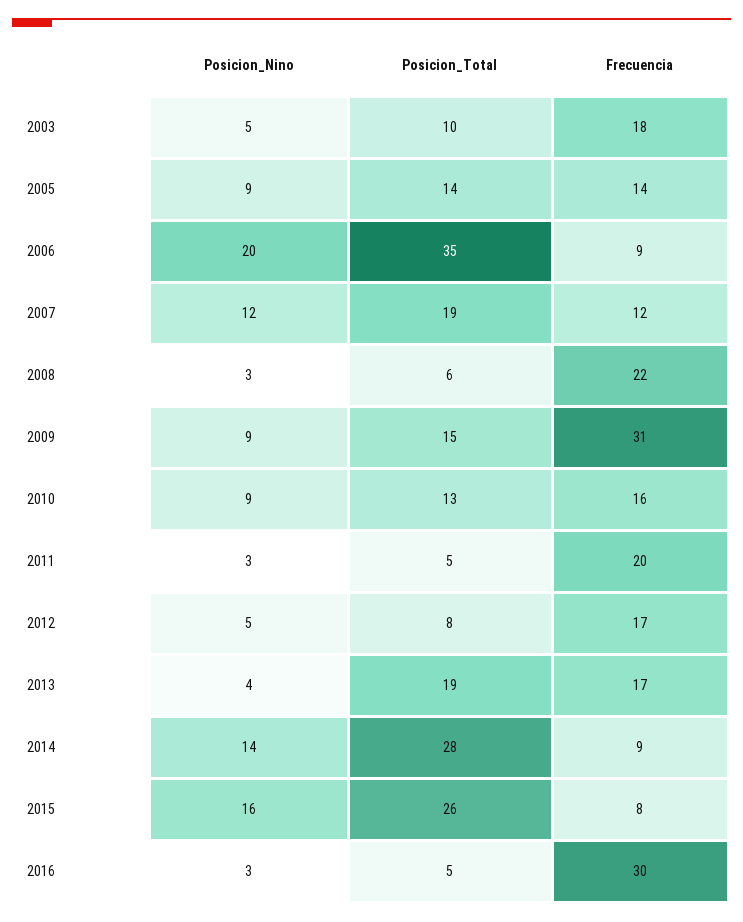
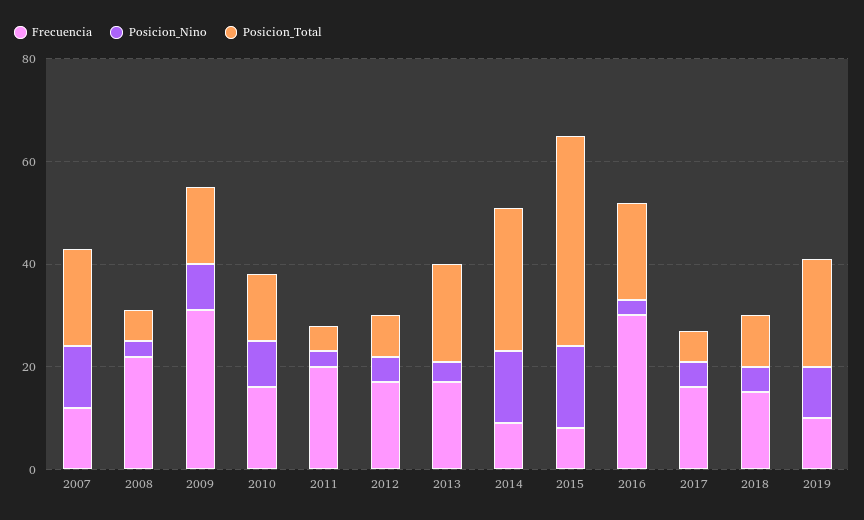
Posicion_Nino, 2003: 5 -> none
Posicion_Total, 2003: 10 -> none
Frecuencia, 2003: 18 -> none
Posicion_Nino, 2005: 9 -> none
Posicion_Total, 2005: 14 -> none
Frecuencia, 2005: 14 -> none
Posicion_Nino, 2006: 20 -> none
Posicion_Total, 2006: 35 -> none
Frecuencia, 2006: 9 -> none
Posicion_Total, 2015: 26 -> 40
Posicion_Total, 2016: 5 -> 20
Frecuencia, 2017: none -> 15
Posicion_Nino, 2017: none -> 5
Posicion_Total, 2017: none -> 5
Frecuencia, 2018: none -> 15
Posicion_Nino, 2018: none -> 5
Posicion_Total, 2018: none -> 10
Frecuencia, 2019: none -> 10
Posicion_Nino, 2019: none -> 10
Posicion_Total, 2019: none -> 20

